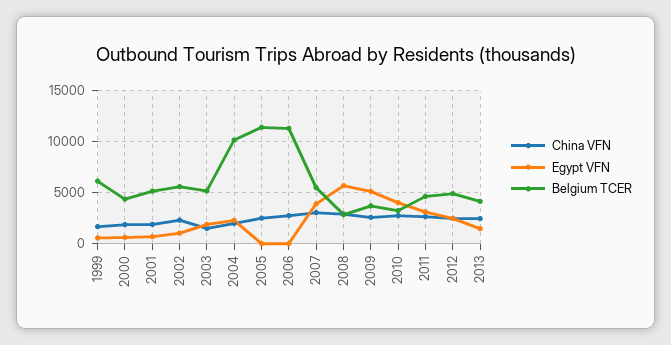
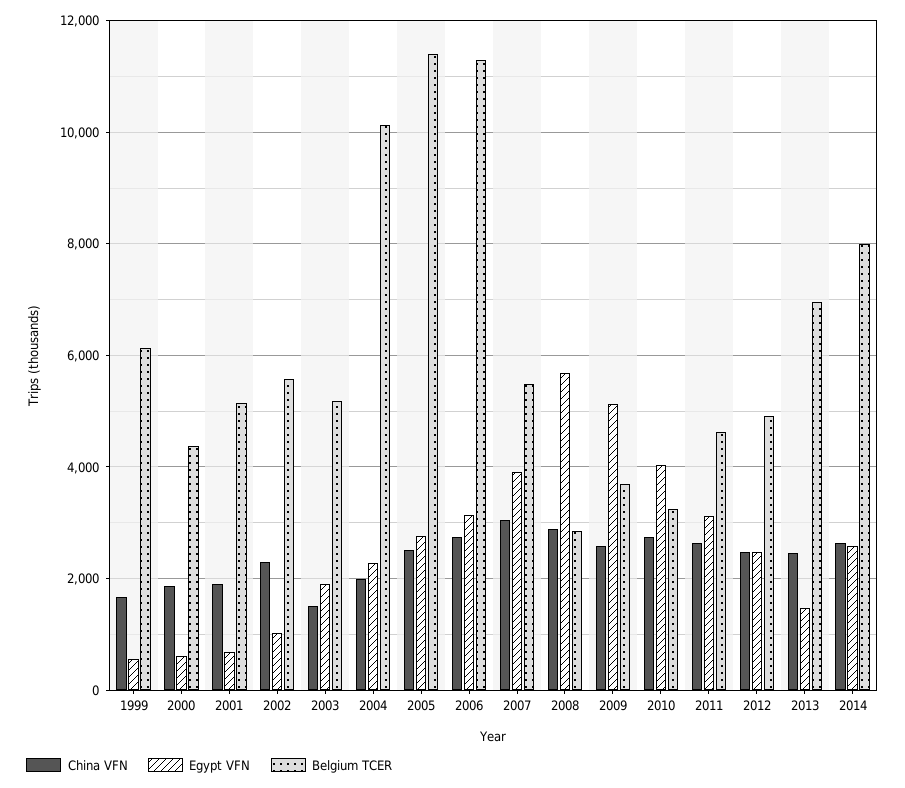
Egypt VFN, 2005: 0 -> 2800
Egypt VFN, 2006: 0 -> 3200
Belgium TCER, 2013: 4000 -> 7000
China VFN, 2014: none -> 2600
Egypt VFN, 2014: none -> 2600
Belgium TCER, 2014: none -> 8000

